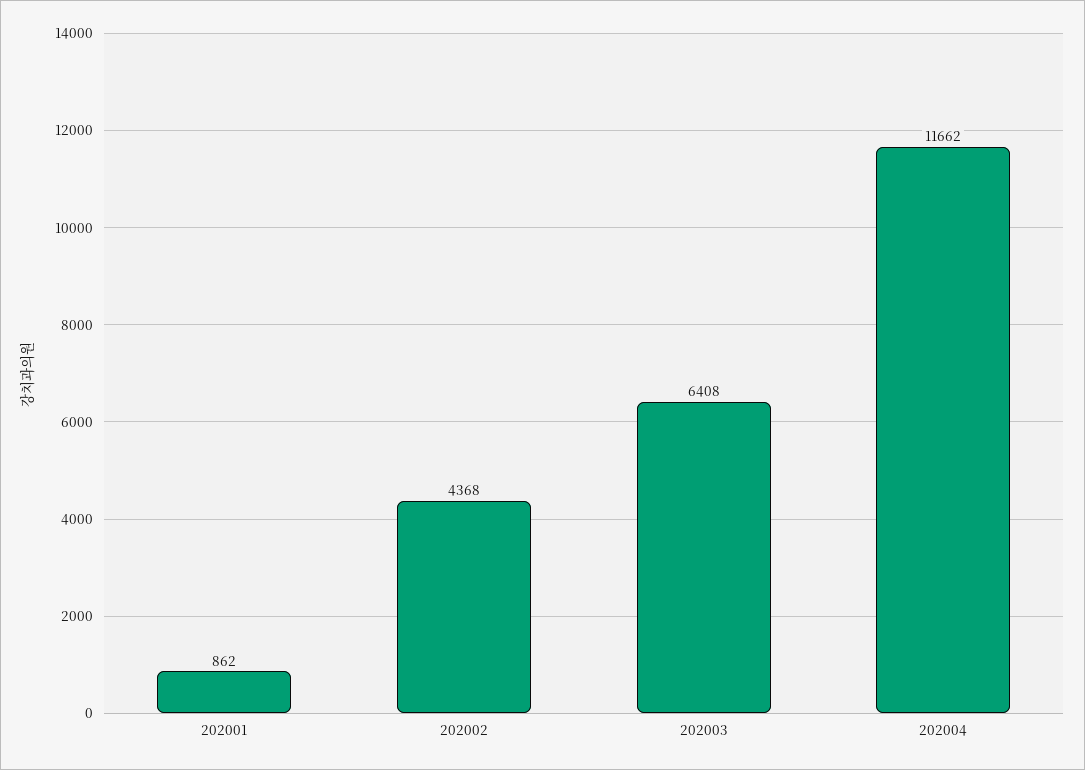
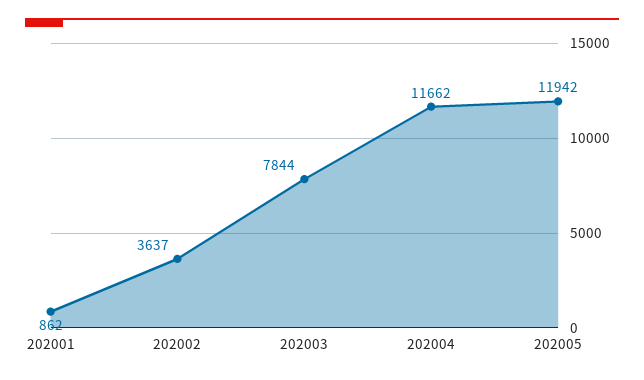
202002: 4368 -> 3637
202003: 6408 -> 7844
202005: none -> 11942

